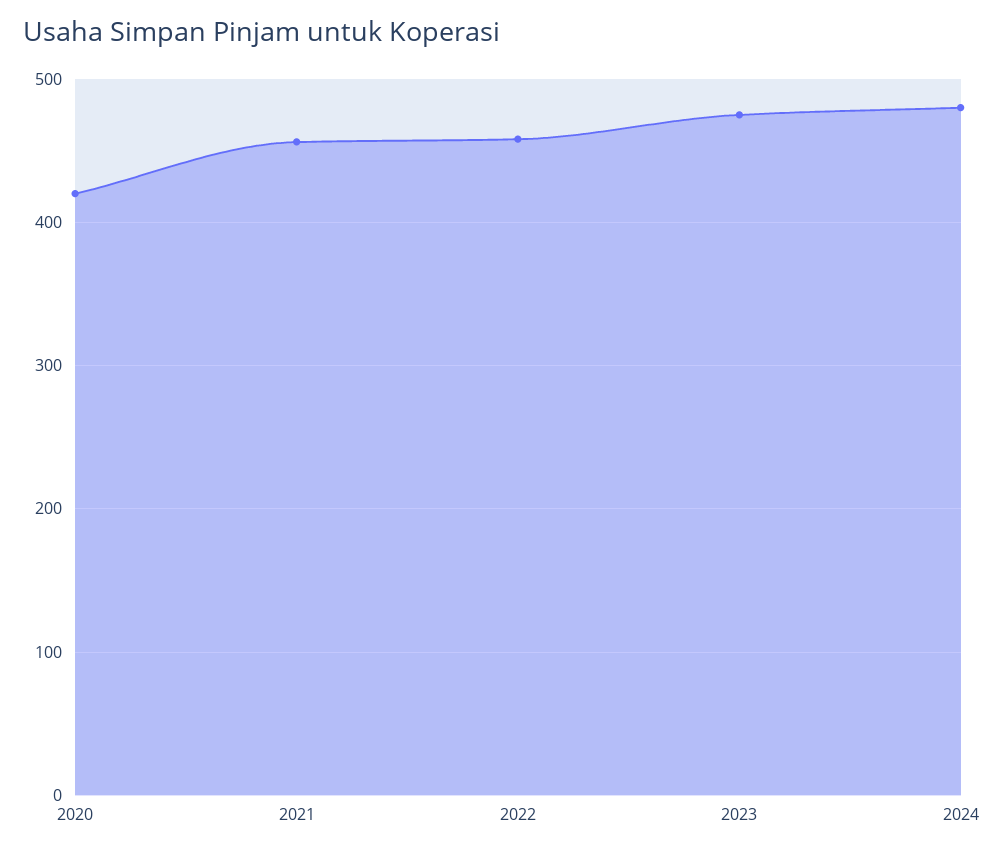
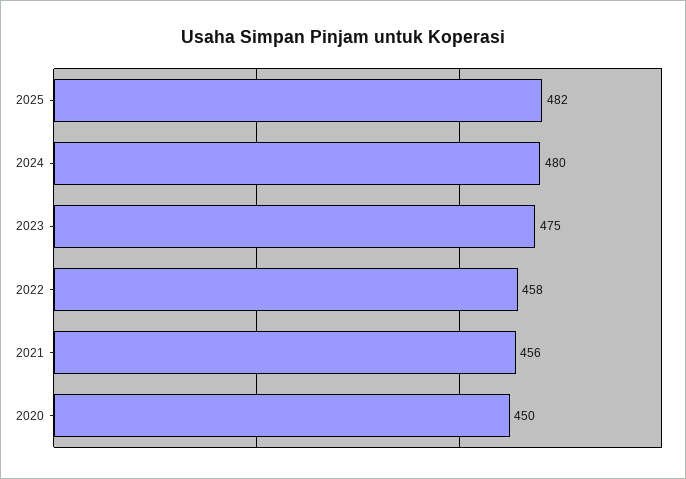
2020: 420 -> 450
2025: none -> 482

